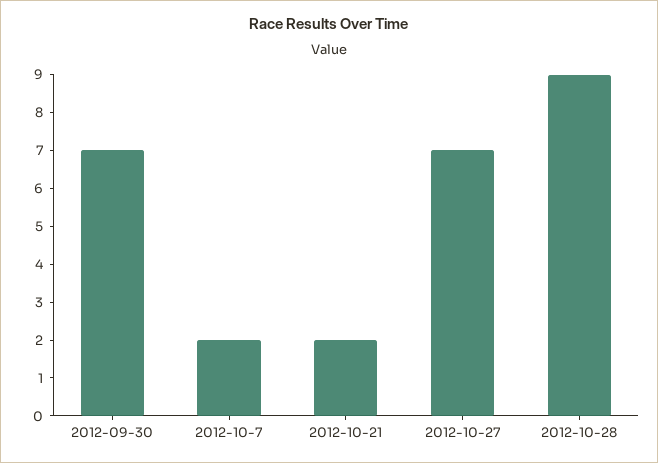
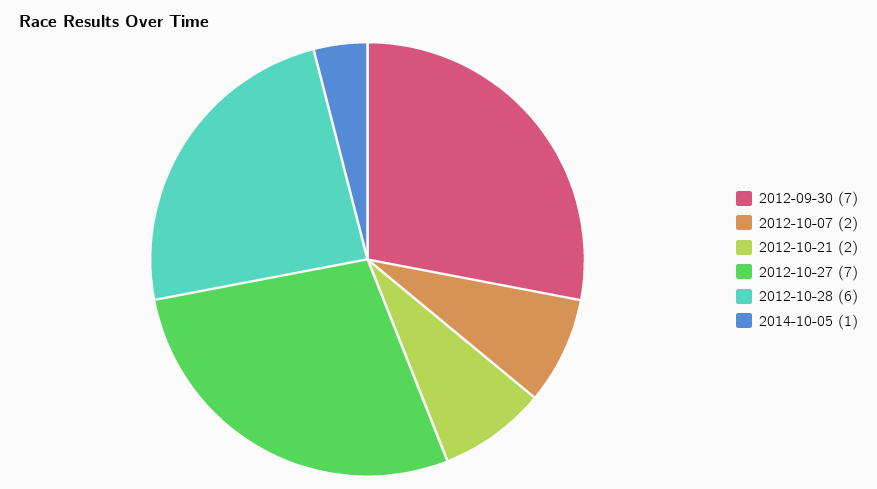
2012-10-28: 9 -> 6
2014-10-05: none -> 1

